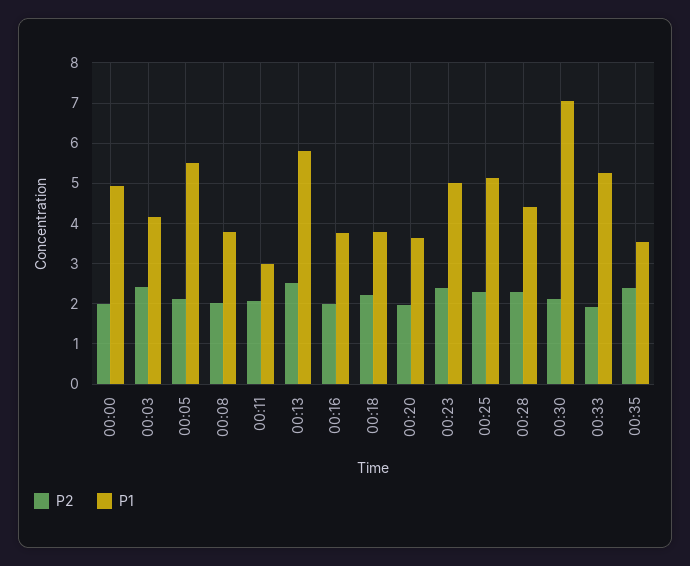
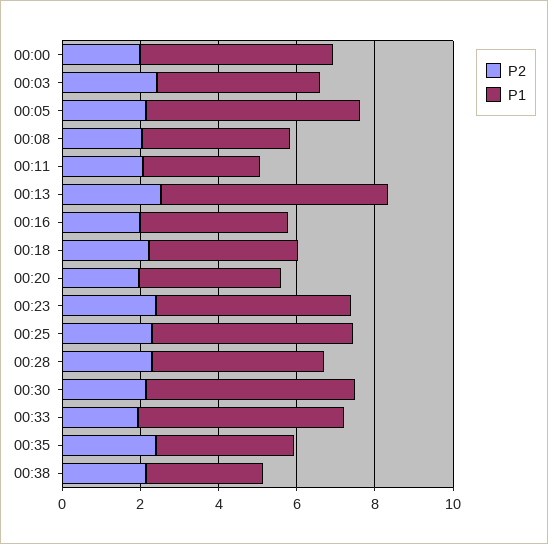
P1, 00:30: 7 -> 5.5
P2, 00:38: none -> 2
P1, 00:38: none -> 3

